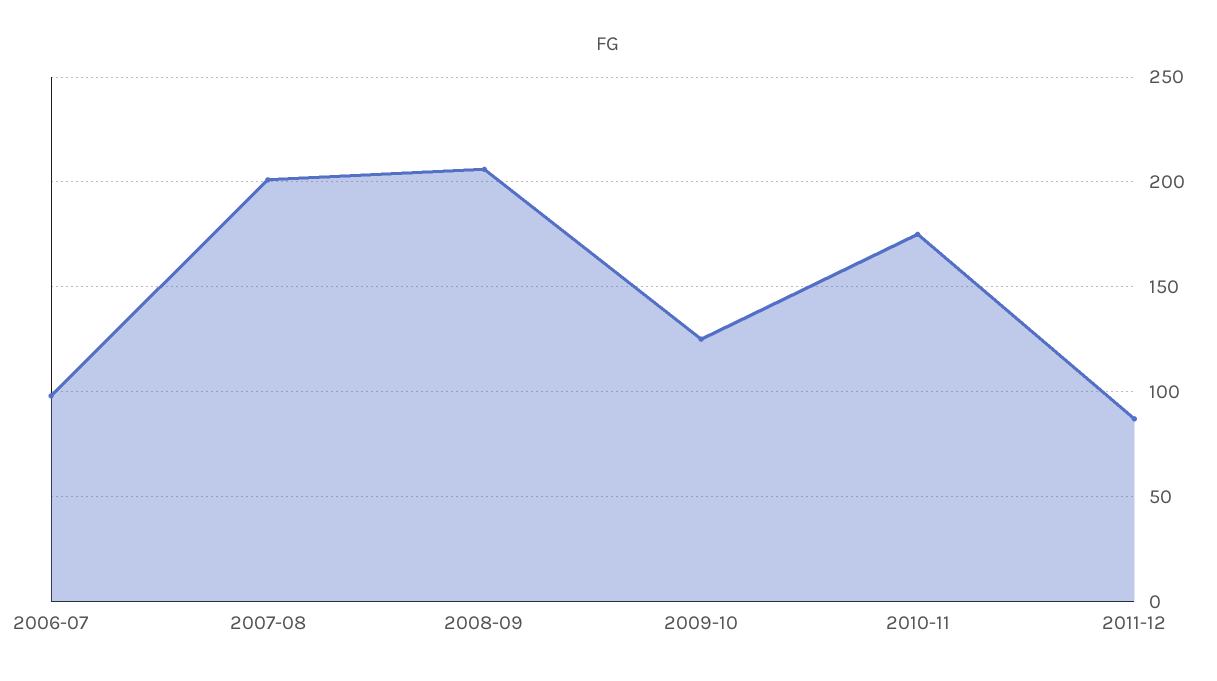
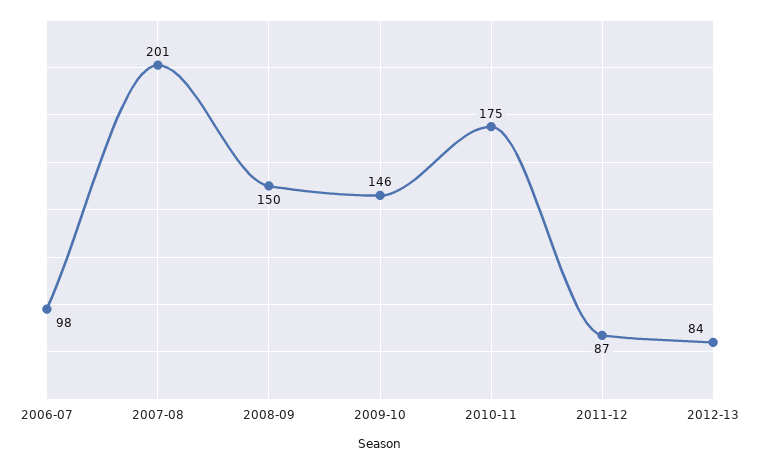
2008-09: 205 -> 150
2009-10: 125 -> 146
2012-13: none -> 84

